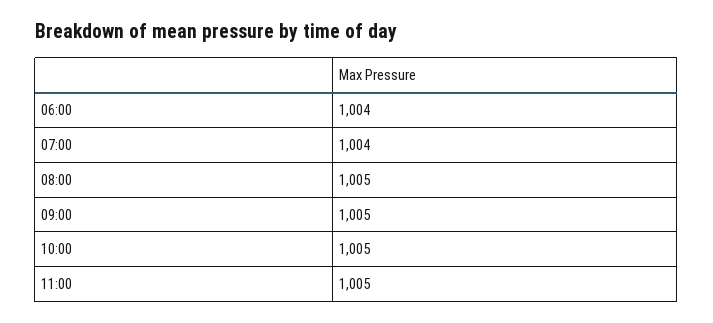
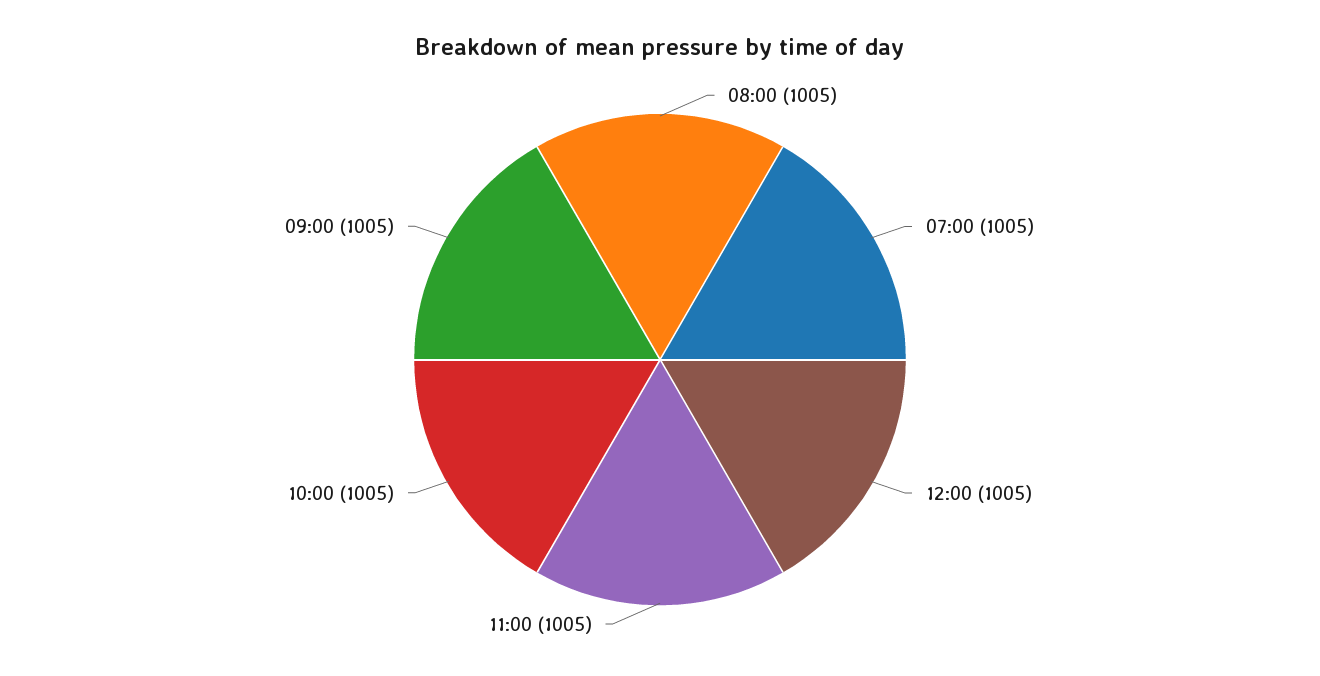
06:00: 1004 -> none
07:00: 1004 -> 1005
12:00: none -> 1005

